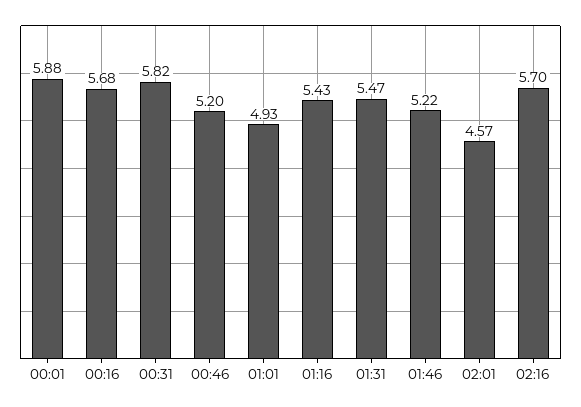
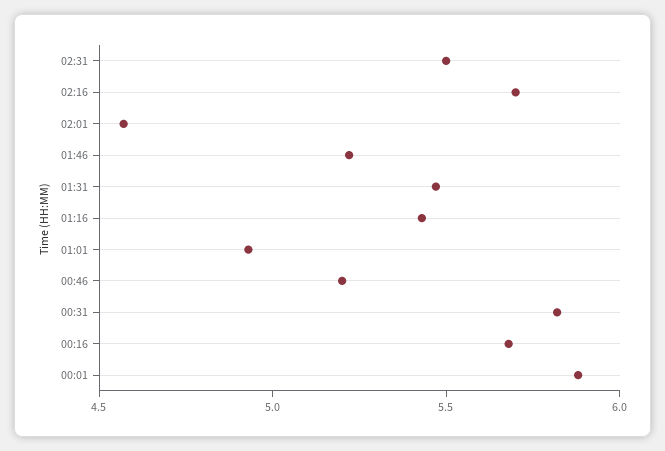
02:31: none -> 5.5

